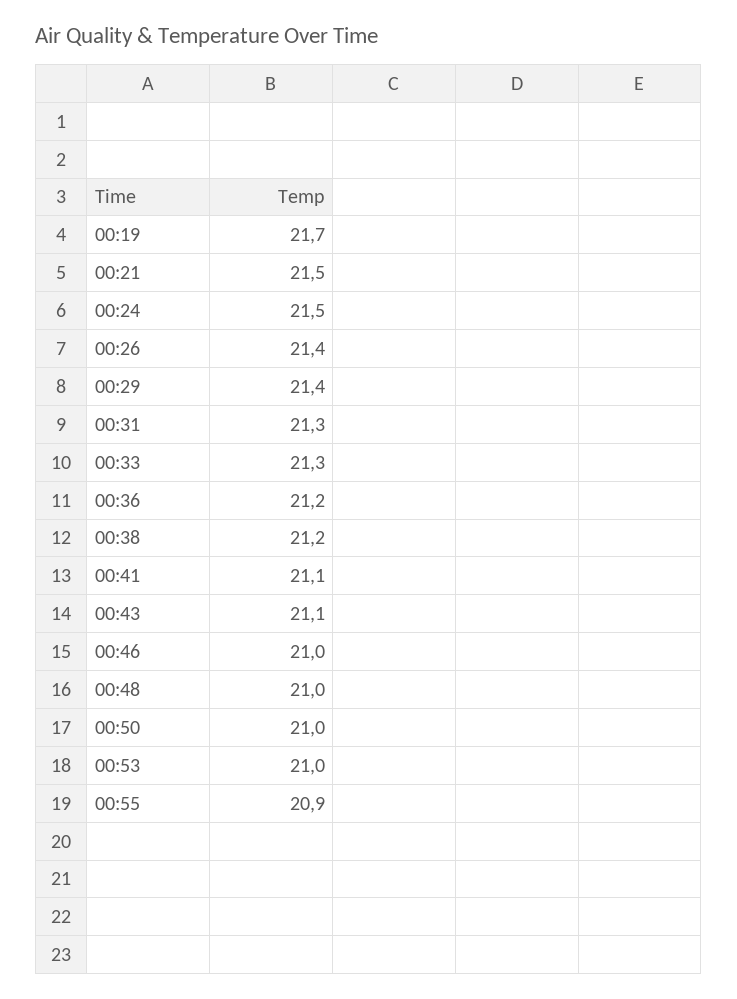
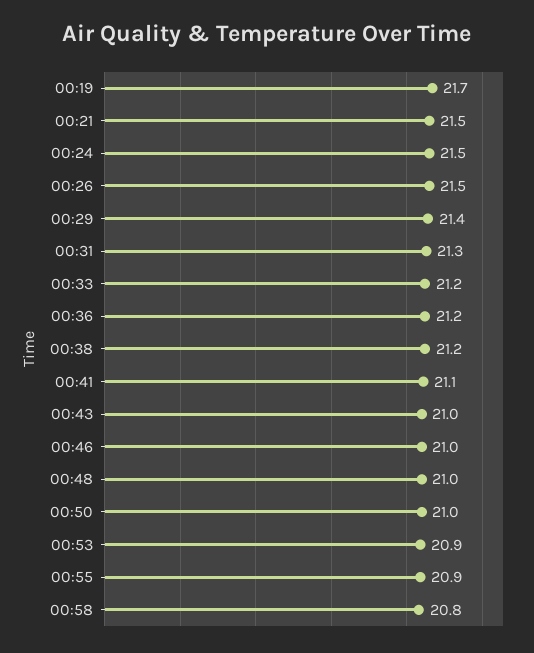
00:26: 21.4 -> 21.5
00:33: 21.3 -> 21.2
00:43: 21.1 -> 21
00:53: 21 -> 20.9
00:58: none -> 20.8

